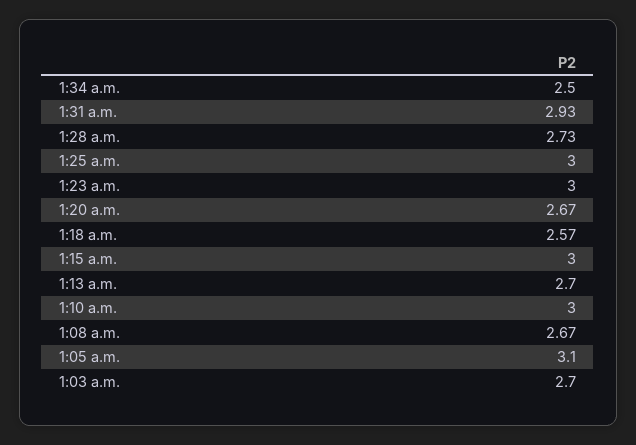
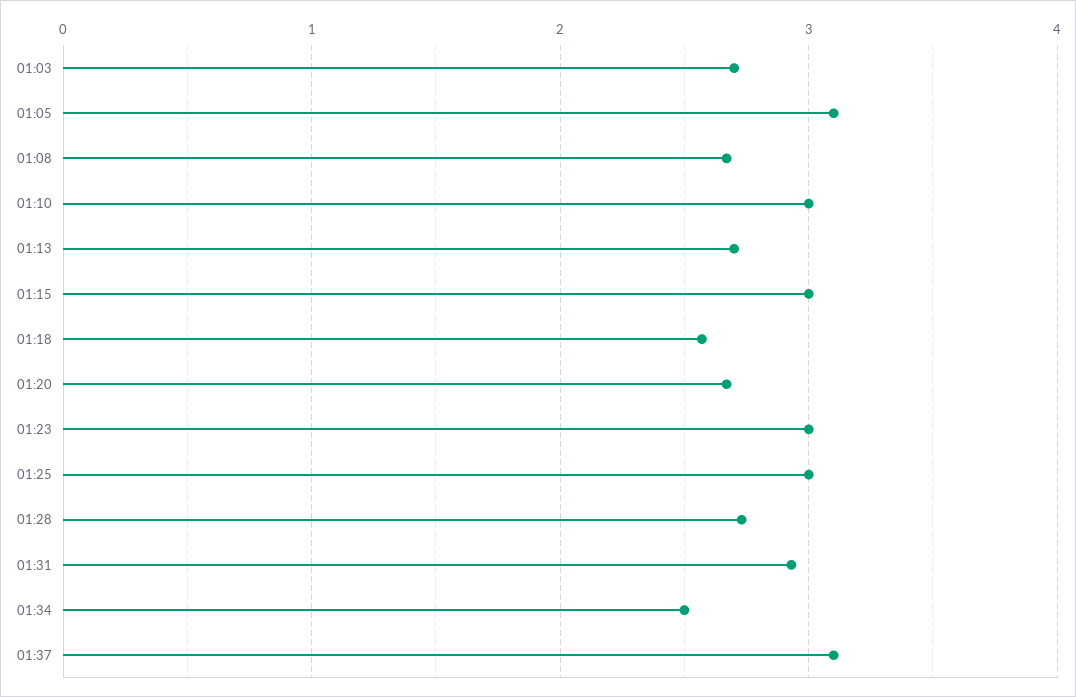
01:37: none -> 3.1

